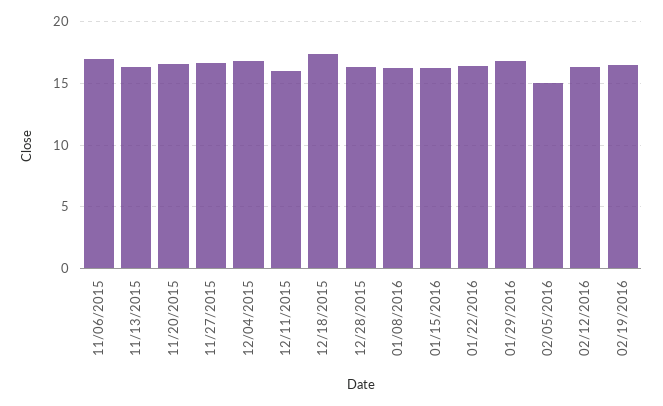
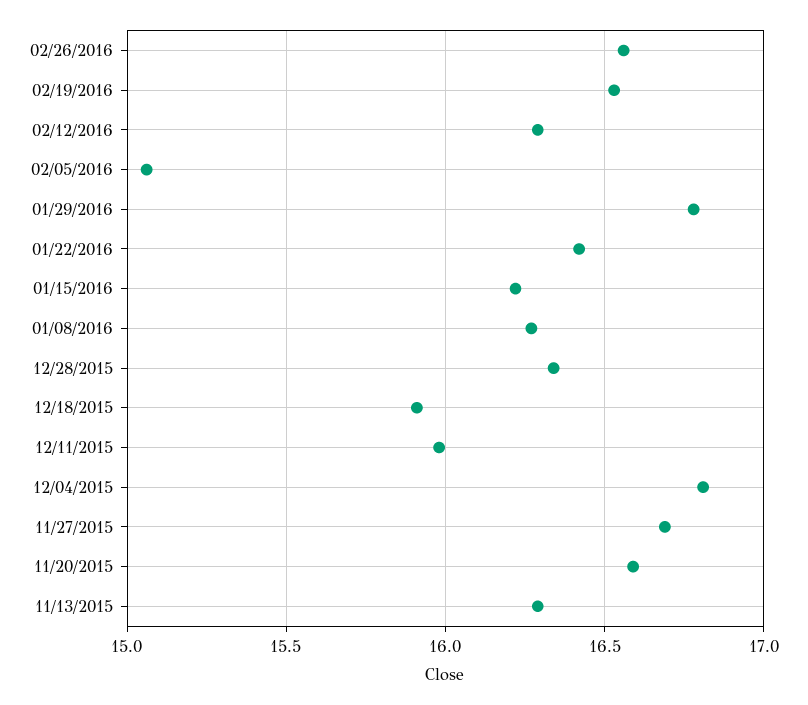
11/06/2015: 17 -> none
12/18/2015: 17.5 -> 15.9
02/26/2016: none -> 16.55

